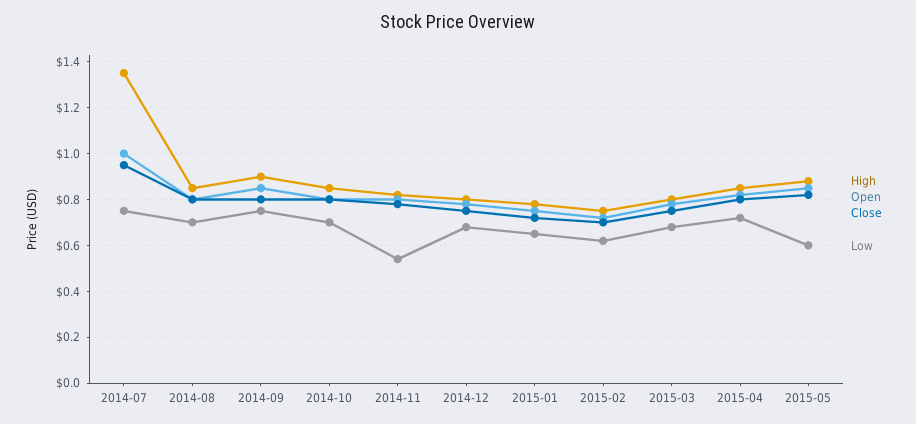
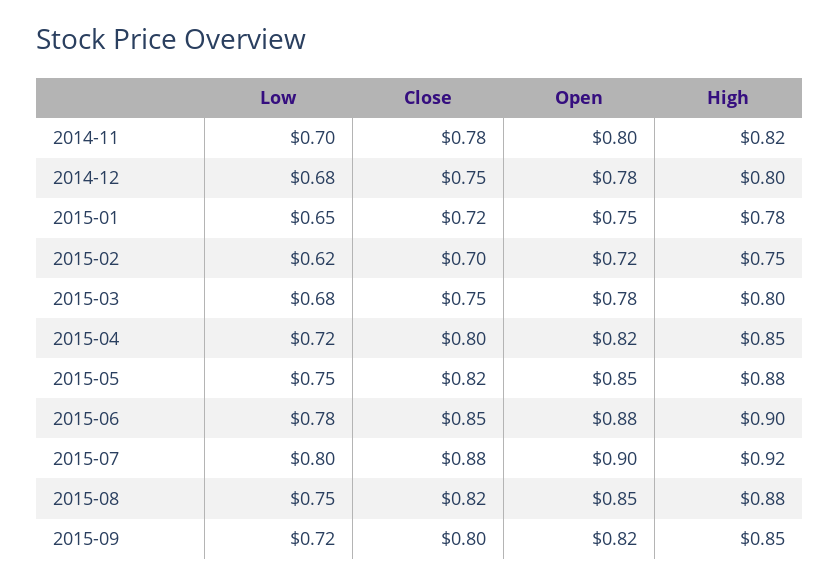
High, 2014-07: 1.35 -> none
Open, 2014-07: 1 -> none
Close, 2014-07: 0.95 -> none
Low, 2014-07: 0.75 -> none
High, 2014-08: 0.85 -> none
Open, 2014-08: 0.8 -> none
Close, 2014-08: 0.8 -> none
Low, 2014-08: 0.7 -> none
High, 2014-09: 0.9 -> none
Open, 2014-09: 0.85 -> none
Close, 2014-09: 0.8 -> none
Low, 2014-09: 0.75 -> none
High, 2014-10: 0.85 -> none
Open, 2014-10: 0.8 -> none
Close, 2014-10: 0.8 -> none
Low, 2014-10: 0.7 -> none
Low, 2014-11: 0.55 -> 0.7
Low, 2015-05: 0.6 -> 0.75
Low, 2015-06: none -> 0.78
Close, 2015-06: none -> 0.85
Open, 2015-06: none -> 0.88
High, 2015-06: none -> 0.9
Low, 2015-07: none -> 0.8
Close, 2015-07: none -> 0.88
Open, 2015-07: none -> 0.9
High, 2015-07: none -> 0.92
Low, 2015-08: none -> 0.75
Close, 2015-08: none -> 0.82
Open, 2015-08: none -> 0.85
High, 2015-08: none -> 0.88
Low, 2015-09: none -> 0.72
Close, 2015-09: none -> 0.8
Open, 2015-09: none -> 0.82
High, 2015-09: none -> 0.85

